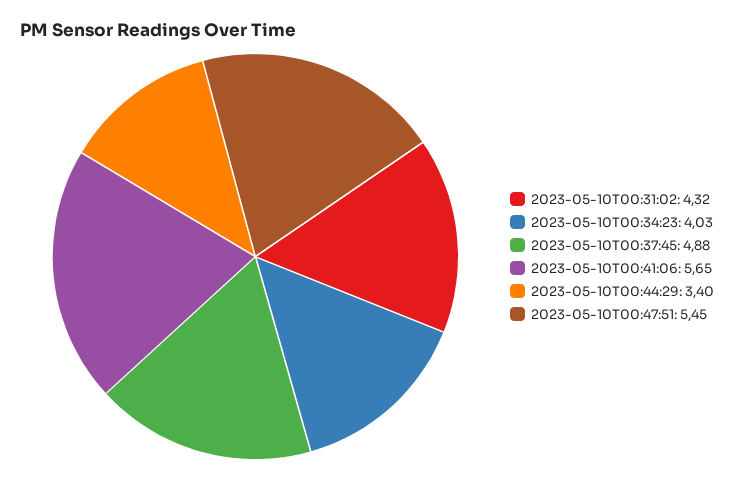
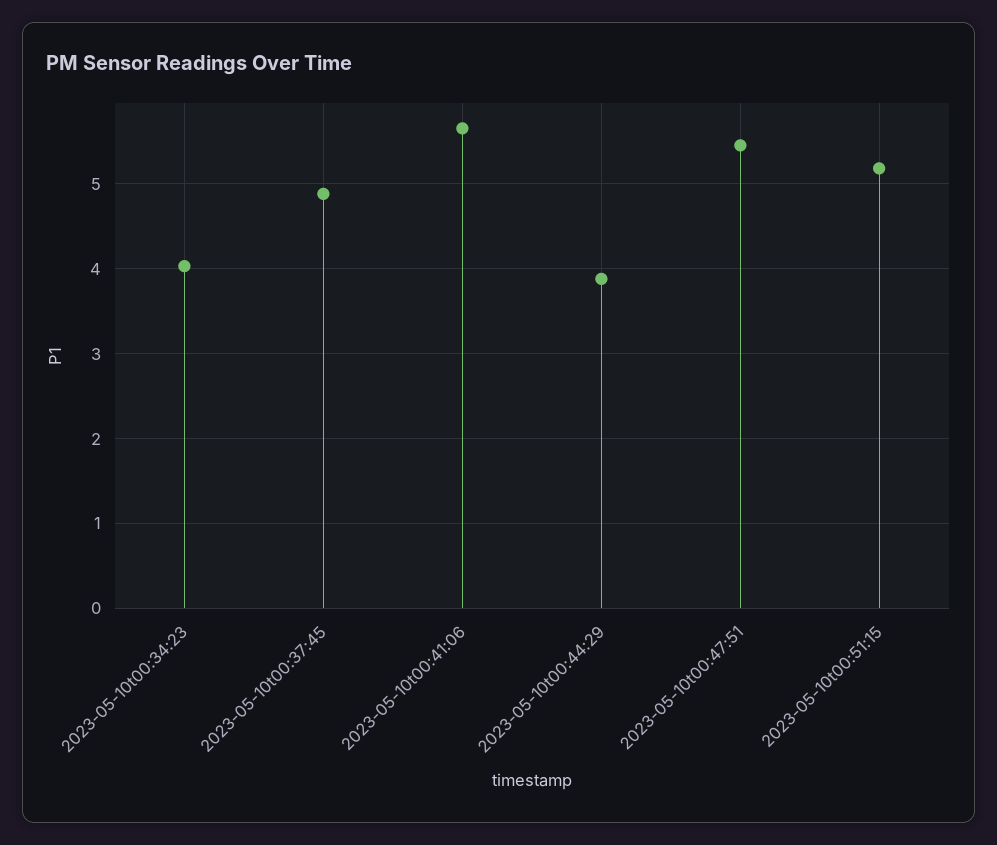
2023-05-10T00:31:02: 4.32 -> none
2023-05-10T00:44:29: 3.4 -> 3.9
2023-05-10t00:51:15: none -> 5.2

